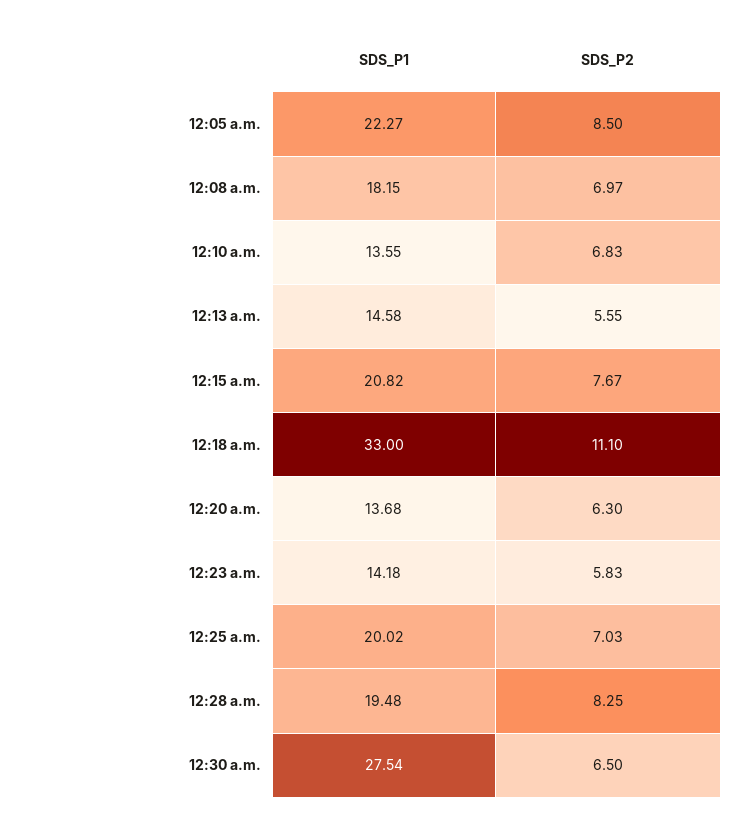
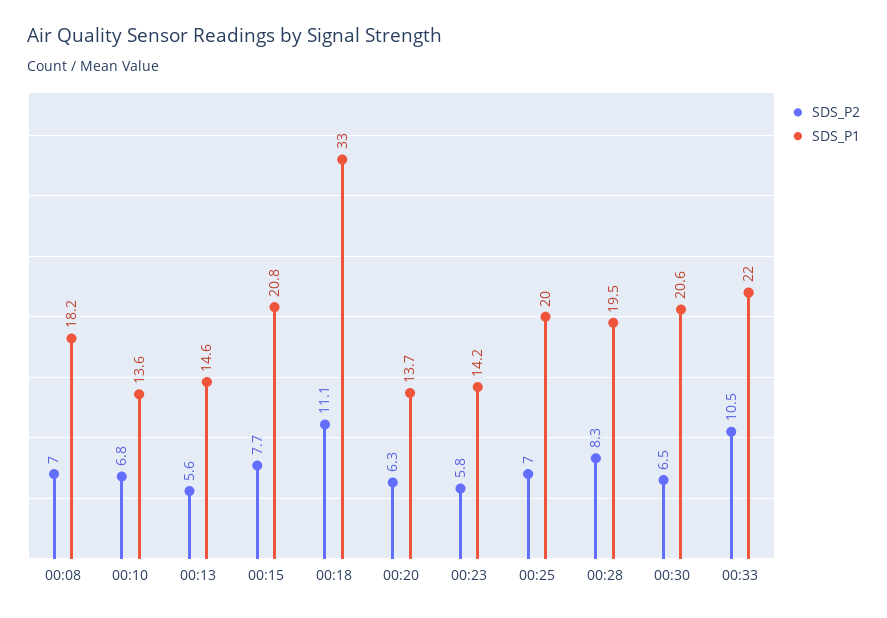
SDS_P1, 12:05 a.m.: 22.27 -> none
SDS_P2, 12:05 a.m.: 8.5 -> none
SDS_P1, 12:30 a.m.: 27.54 -> 20.6
SDS_P2, 00:33: none -> 10.5
SDS_P1, 00:33: none -> 22

